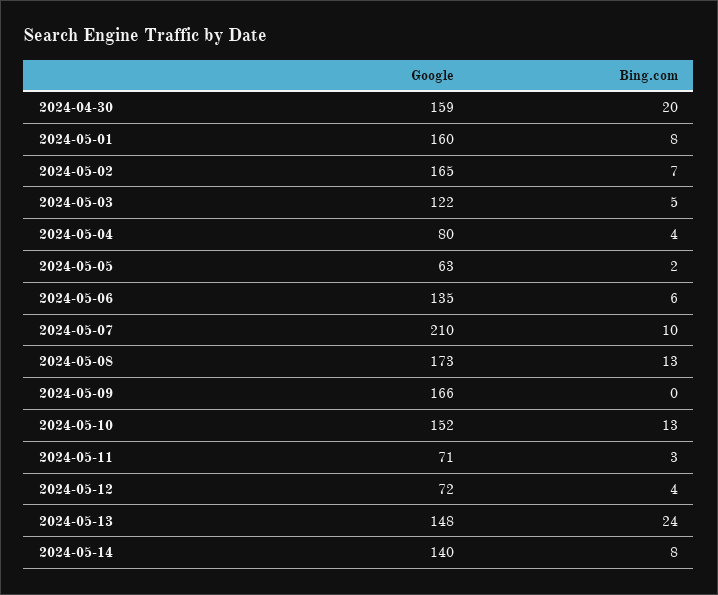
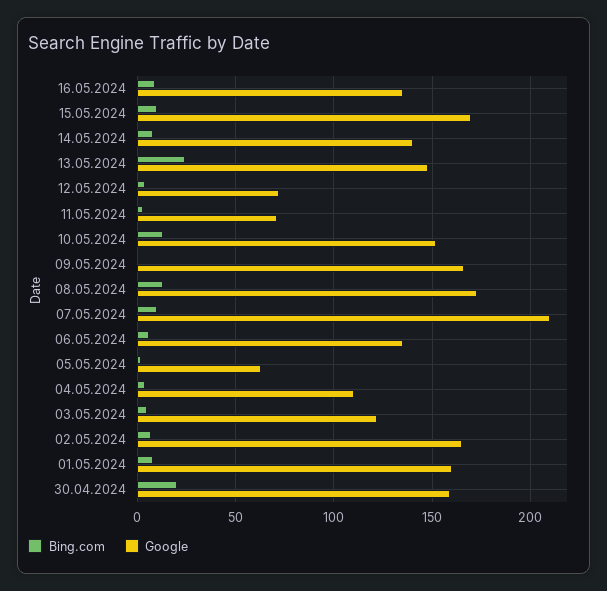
Google, 2024-05-04: 80 -> 110
Bing.com, 16.05.2024: none -> 10
Google, 16.05.2024: none -> 135
Bing.com, 15.05.2024: none -> 10
Google, 15.05.2024: none -> 170

